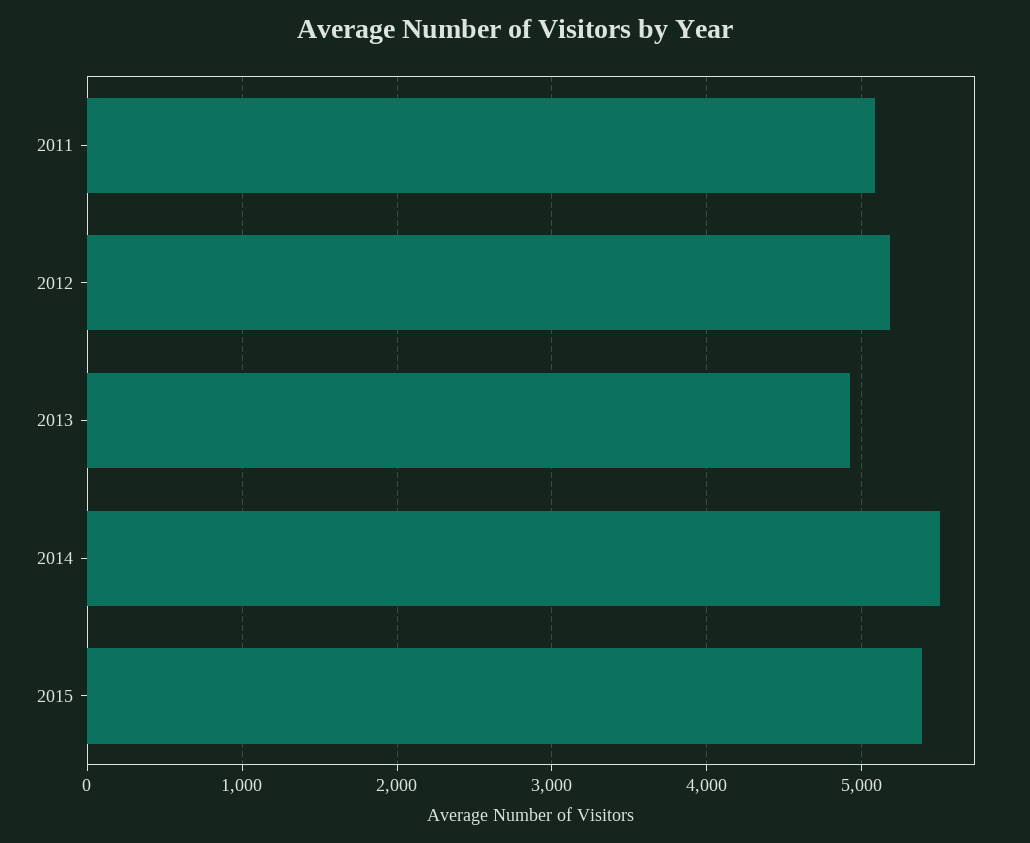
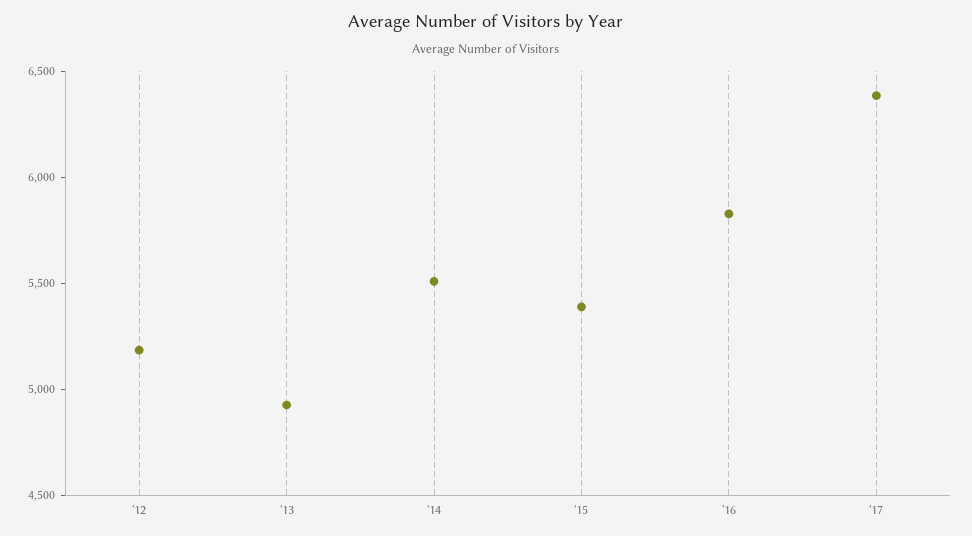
2011: 5100 -> none
'16: none -> 5800
'17: none -> 6400

